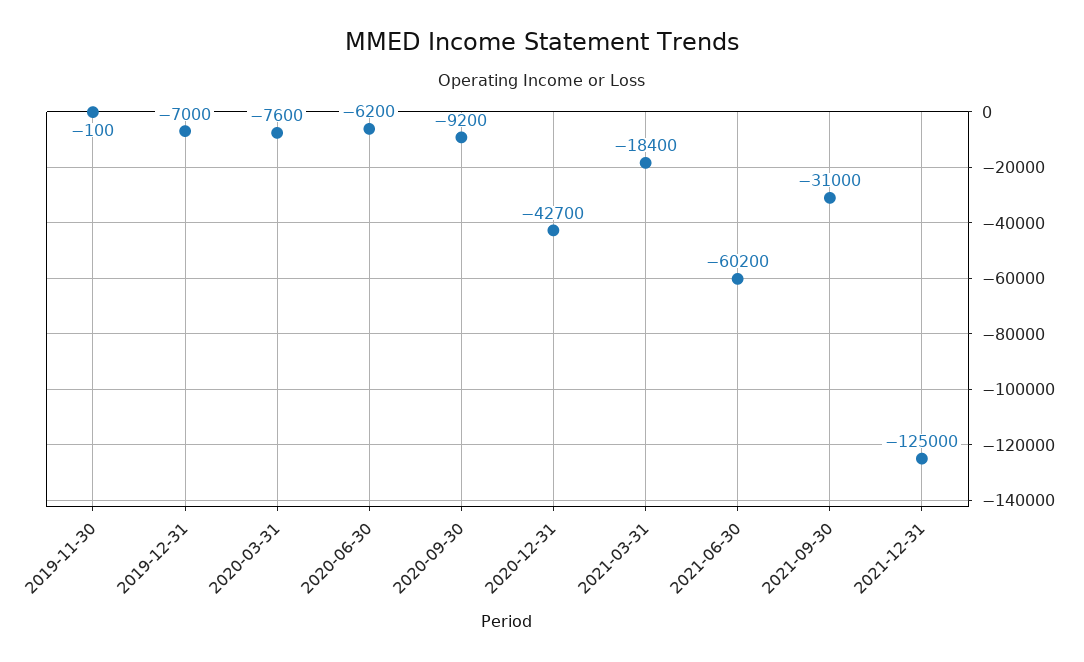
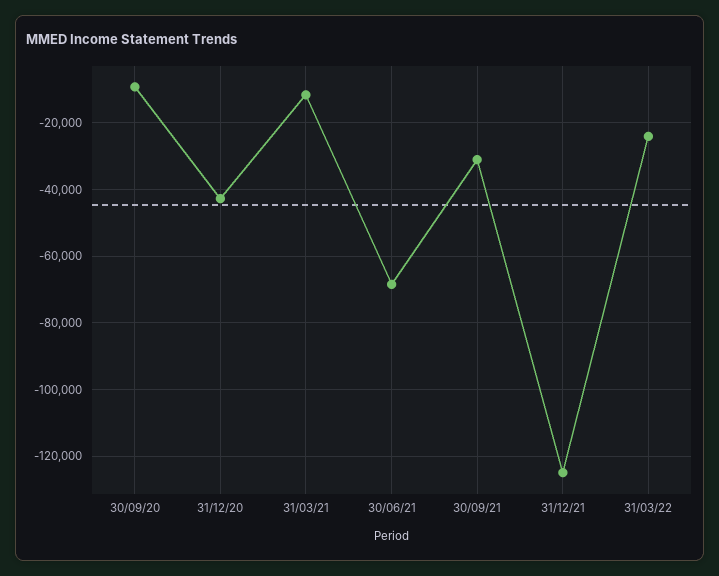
2019-11-30: -100 -> none
2019-12-31: -7000 -> none
2020-03-31: -7600 -> none
2020-06-30: -6200 -> none
2021-03-31: -18400 -> -12000
2021-06-30: -60200 -> -68000
31/03/22: none -> -24000

